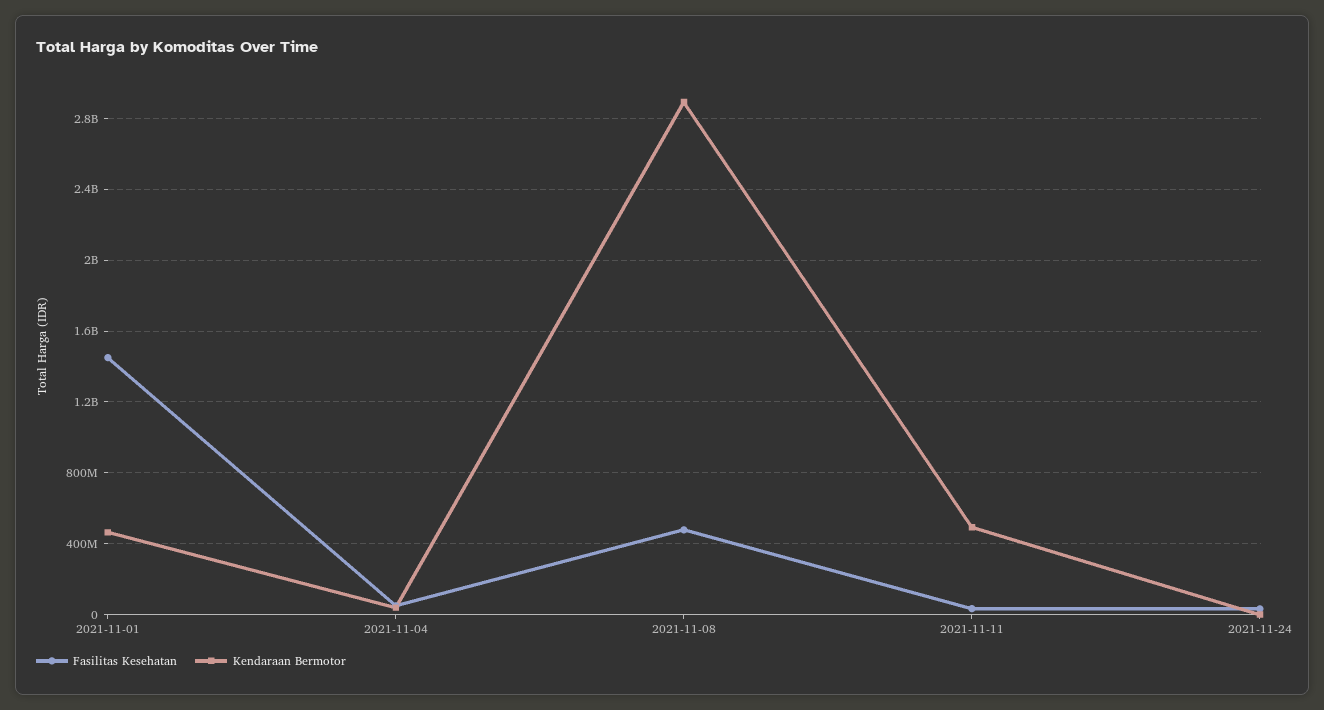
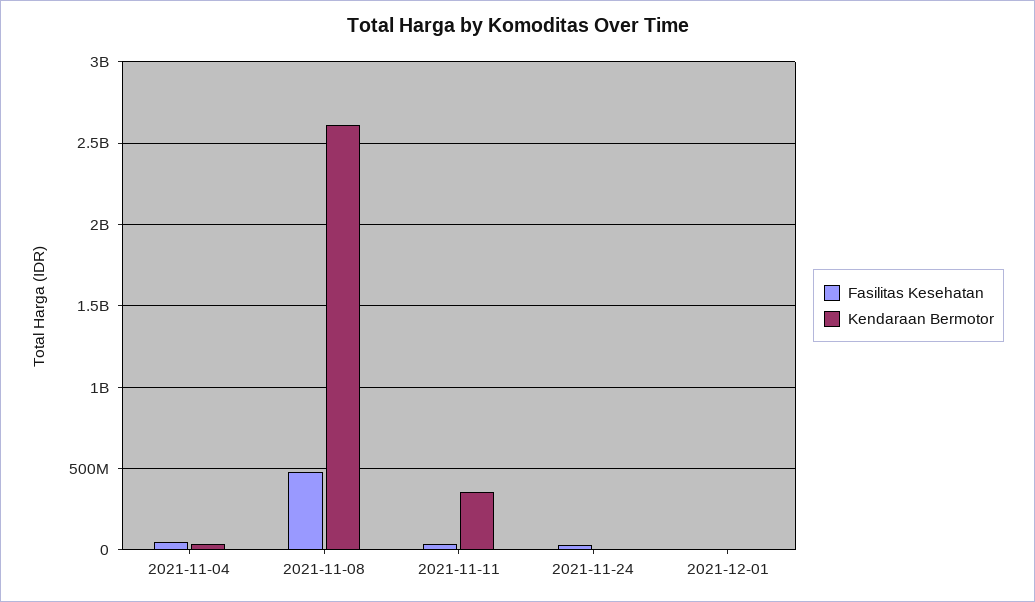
Fasilitas Kesehatan, 2021-11-01: 1450000000 -> none
Kendaraan Bermotor, 2021-11-01: 450000000 -> none
Kendaraan Bermotor, 2021-11-08: 2900000000 -> 2600000000
Kendaraan Bermotor, 2021-11-11: 500000000 -> 350000000
Fasilitas Kesehatan, 2021-12-01: none -> 0
Kendaraan Bermotor, 2021-12-01: none -> 0

